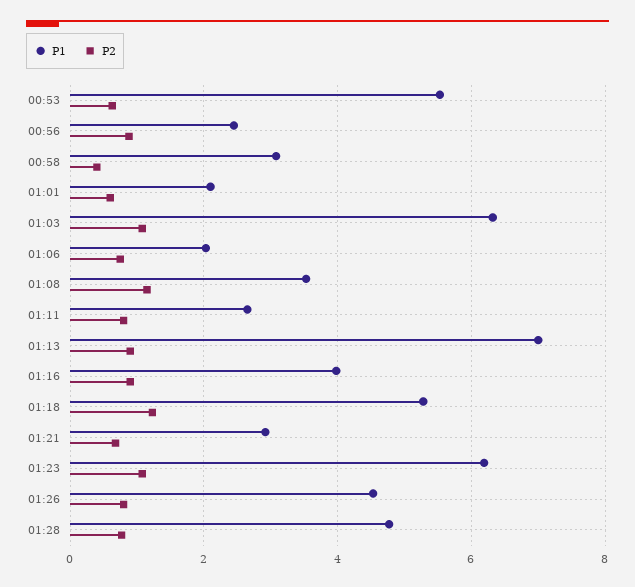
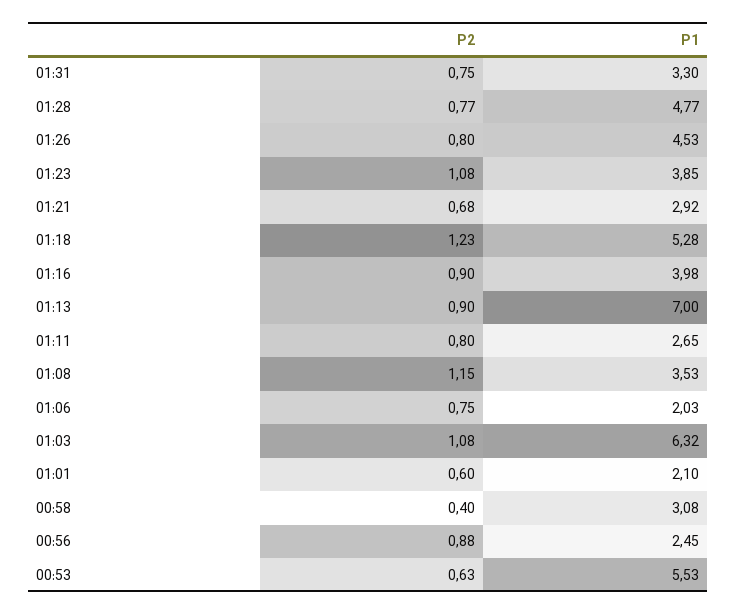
P1, 01:23: 6.2 -> 3.85
P2, 01:31: none -> 0.75
P1, 01:31: none -> 3.3

